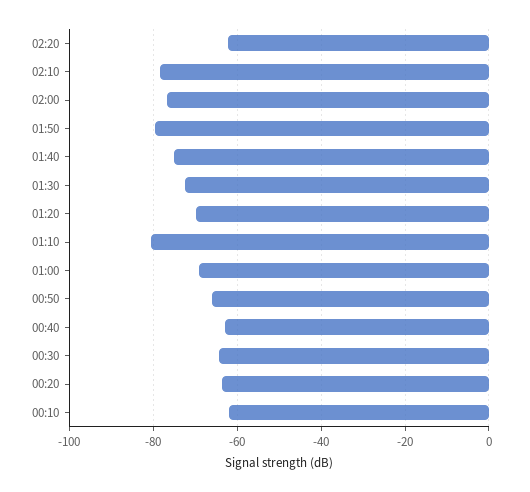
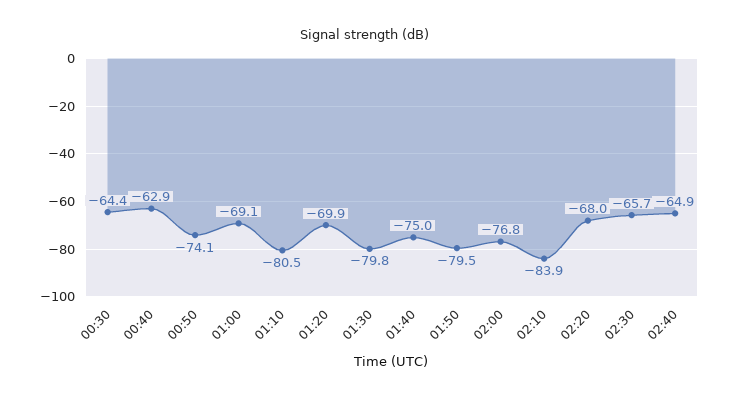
02:20: -62 -> -68
02:10: -78 -> -83.9
01:30: -72 -> -79.8
00:50: -66 -> -74.1
00:20: -64 -> none
00:10: -62 -> none
02:30: none -> -65.7
02:40: none -> -64.9

